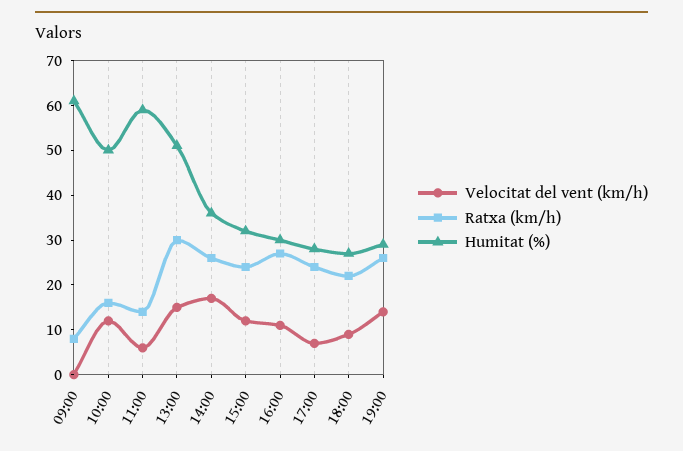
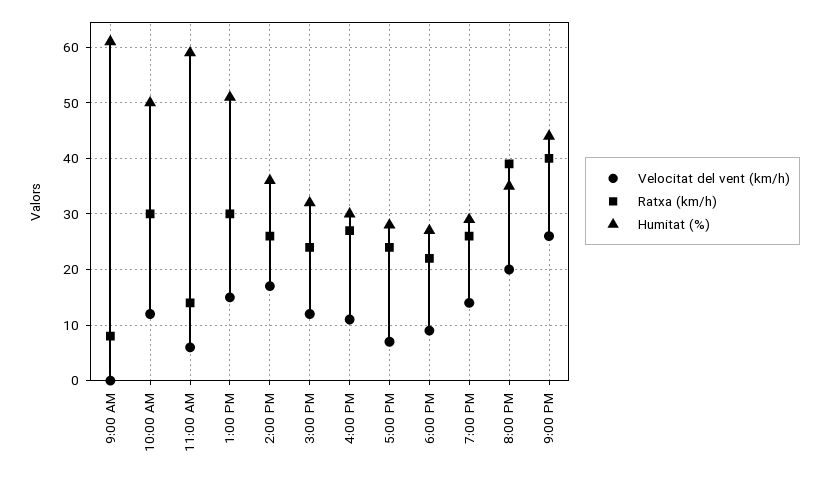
Ratxa (km/h), 10:00: 15 -> 30
Velocitat del vent (km/h), 8:00 PM: none -> 20
Ratxa (km/h), 8:00 PM: none -> 40
Humitat (%), 8:00 PM: none -> 35
Velocitat del vent (km/h), 9:00 PM: none -> 25
Ratxa (km/h), 9:00 PM: none -> 40
Humitat (%), 9:00 PM: none -> 45

